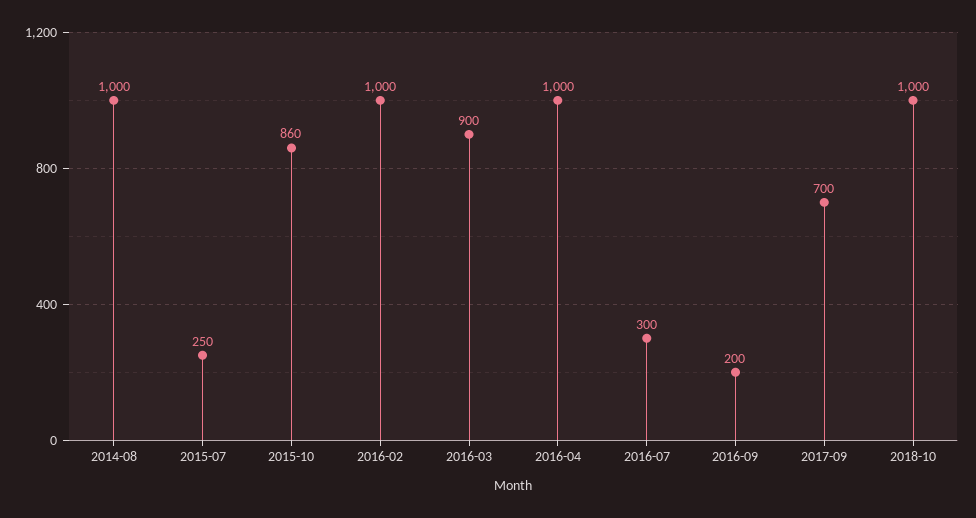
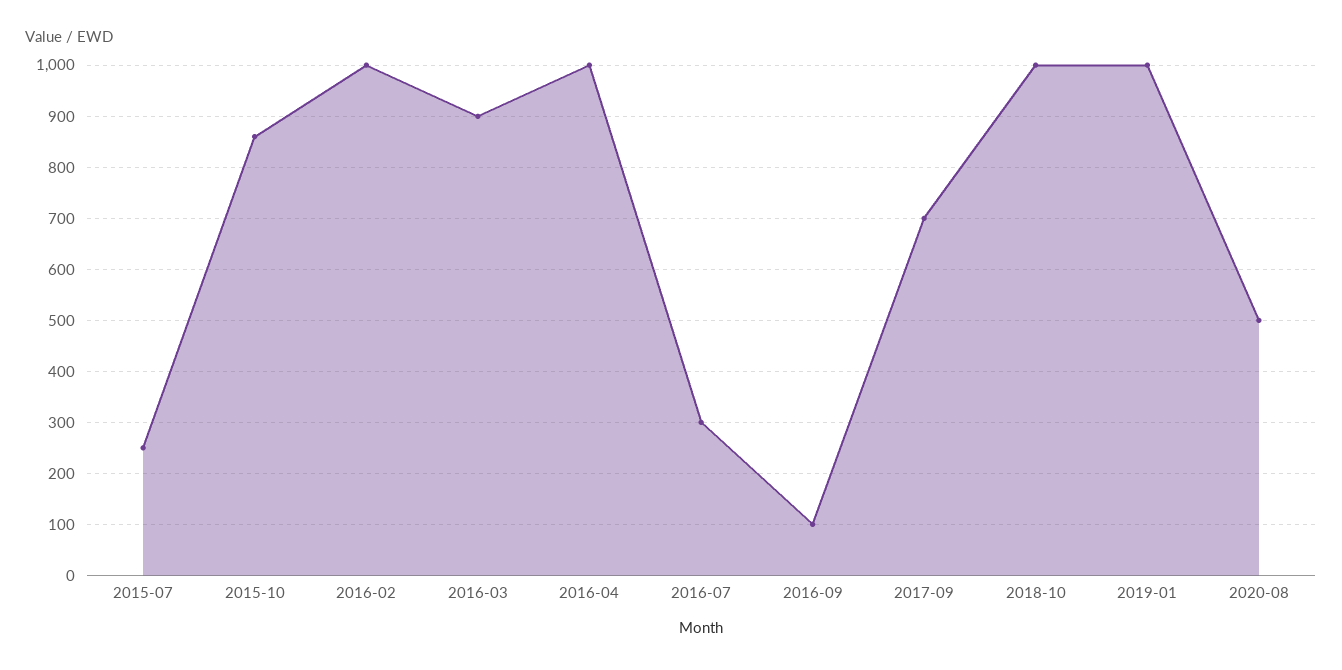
2014-08: 1000 -> none
2016-09: 200 -> 100
2019-01: none -> 1000
2020-08: none -> 500

